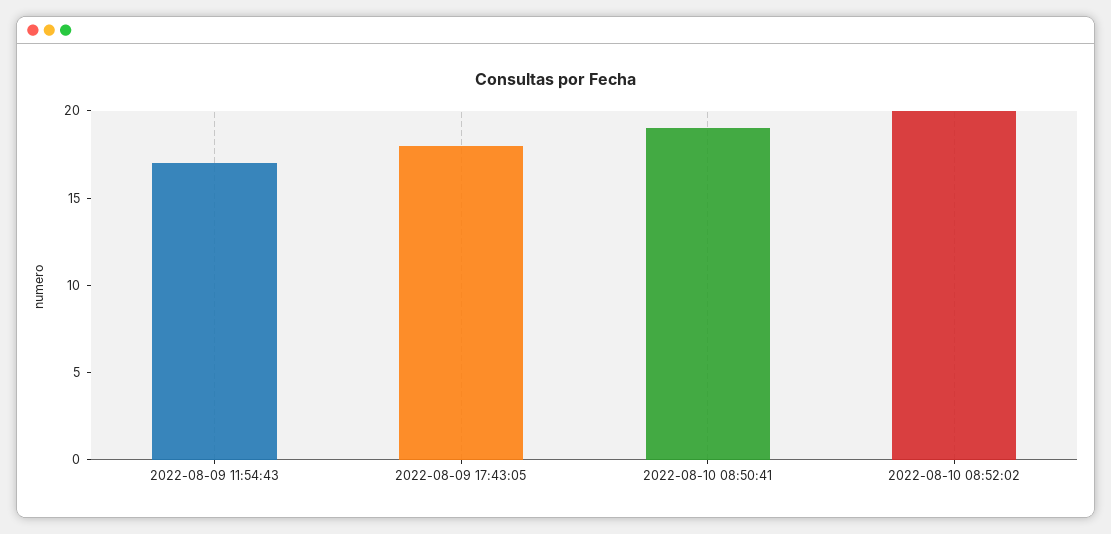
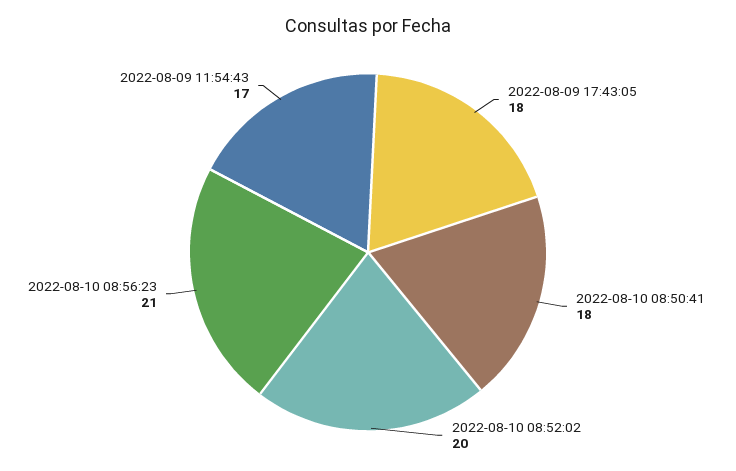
2022-08-10 08:50:41: 19 -> 18
2022-08-10 08:56:23: none -> 21

